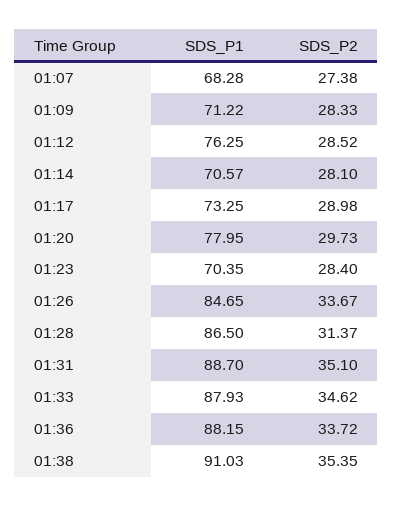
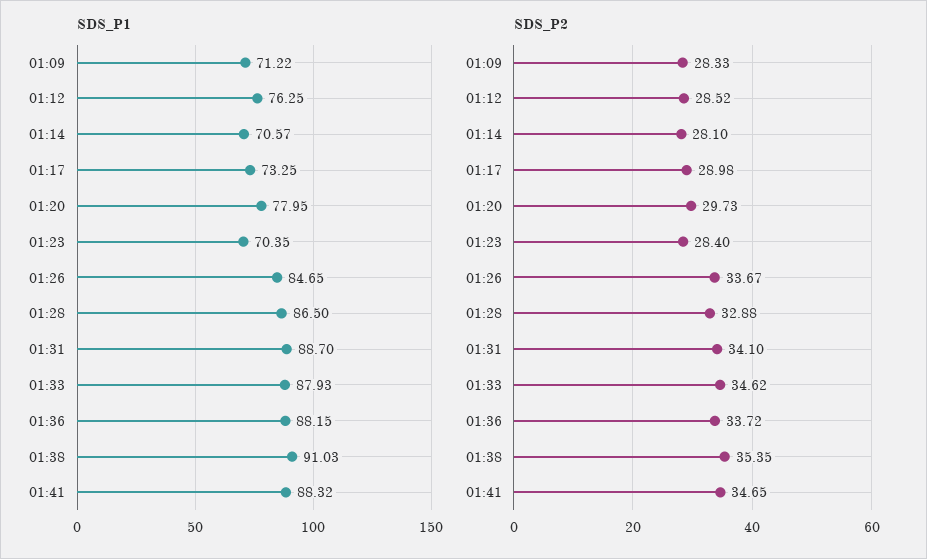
SDS_P1, 01:07: 68.28 -> none
SDS_P2, 01:07: 27.38 -> none
SDS_P2, 01:28: 31.37 -> 32.88
SDS_P2, 01:31: 35.1 -> 34.1
SDS_P1, 01:41: none -> 88.32
SDS_P2, 01:41: none -> 34.65

